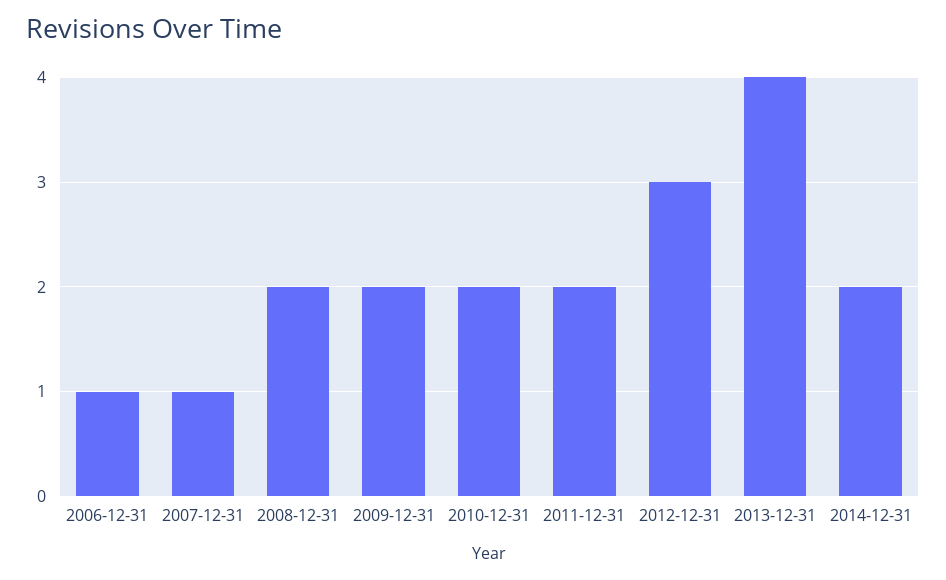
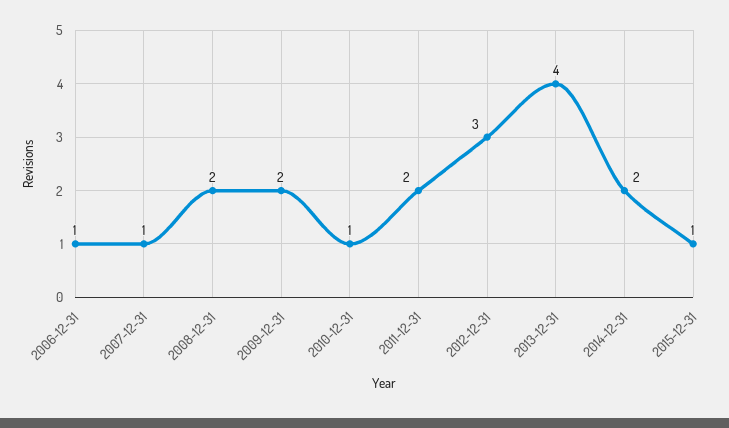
2010-12-31: 2 -> 1
2015-12-31: none -> 1

